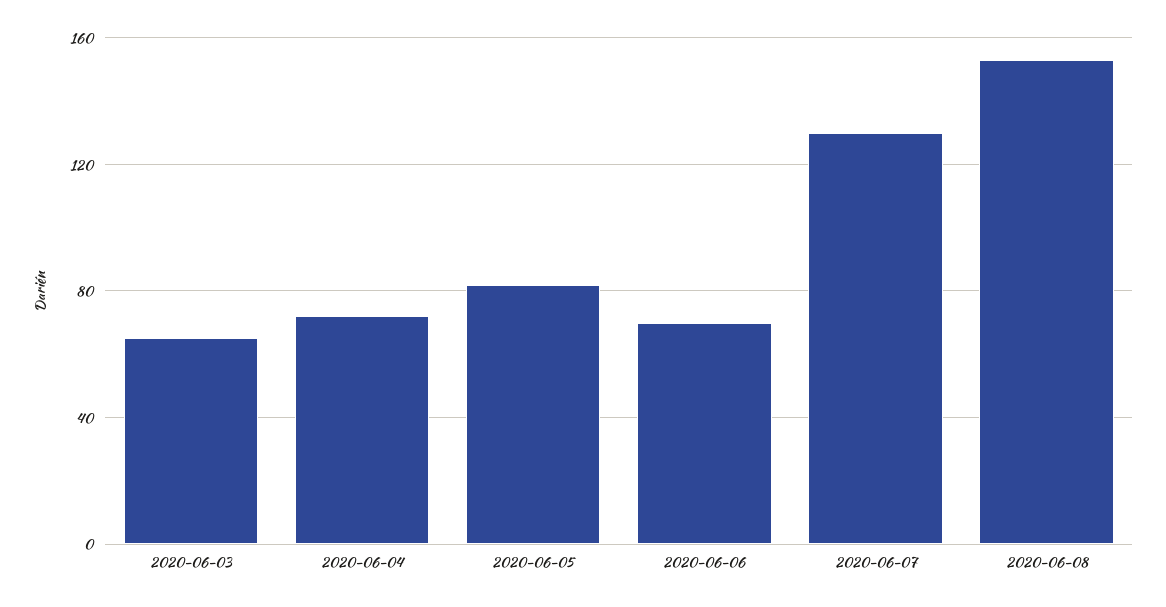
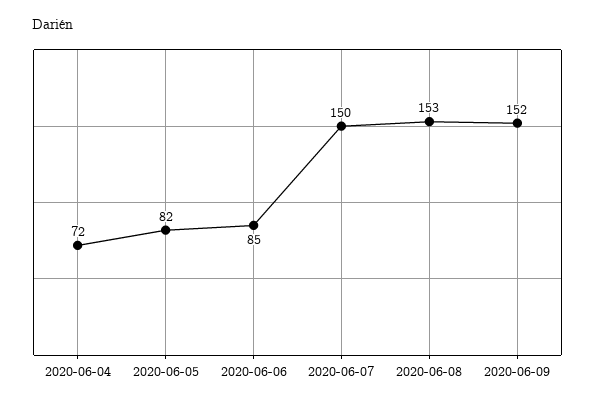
2020-06-03: 65 -> none
2020-06-06: 70 -> 85
2020-06-07: 130 -> 150
2020-06-09: none -> 152

